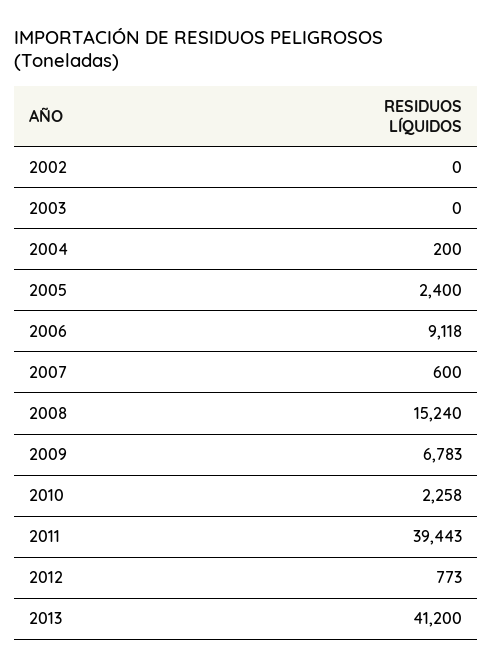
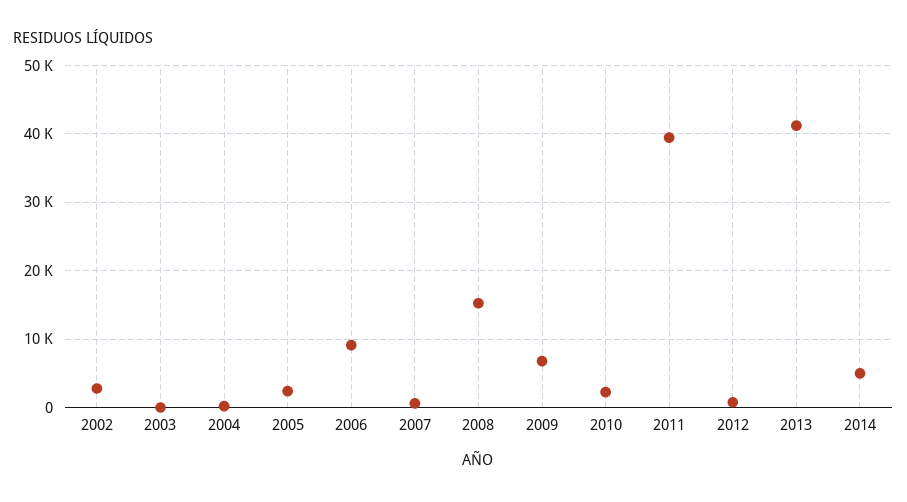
2002: 0 -> 3000
2014: none -> 5000

